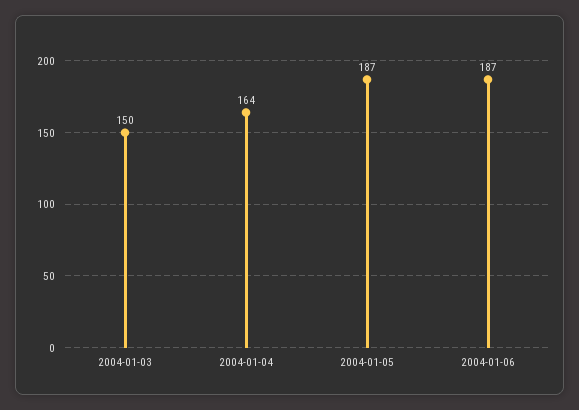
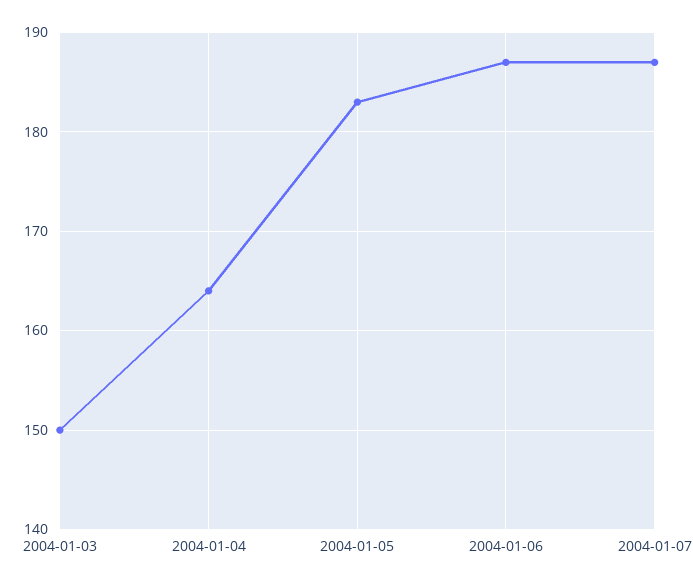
2004-01-05: 187 -> 183
2004-01-07: none -> 187

